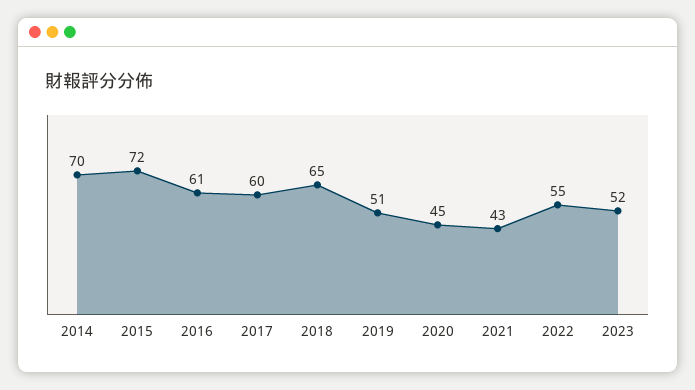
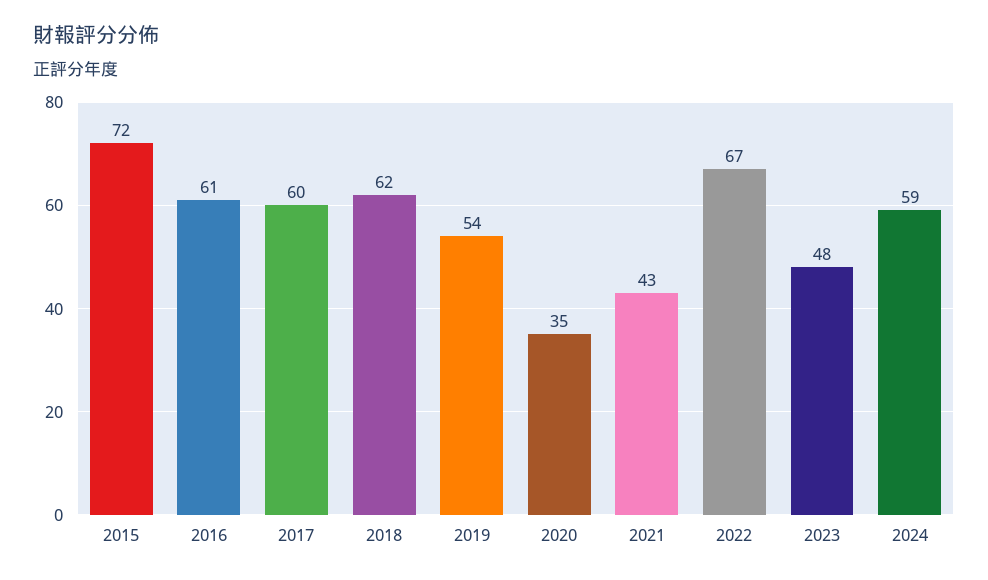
2014: 70 -> none
2018: 65 -> 62
2019: 51 -> 54
2020: 45 -> 35
2022: 55 -> 67
2023: 52 -> 48
2024: none -> 59

